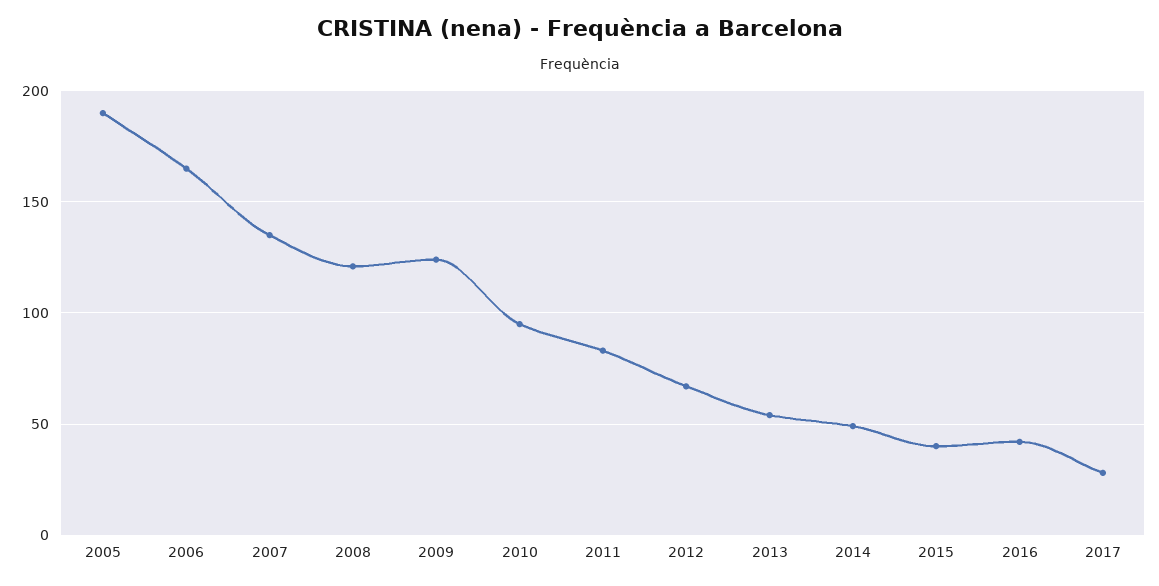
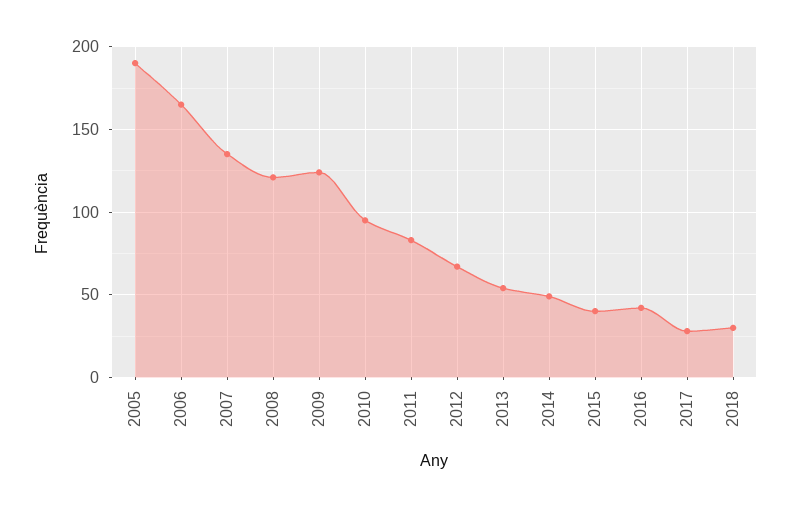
2018: none -> 30

